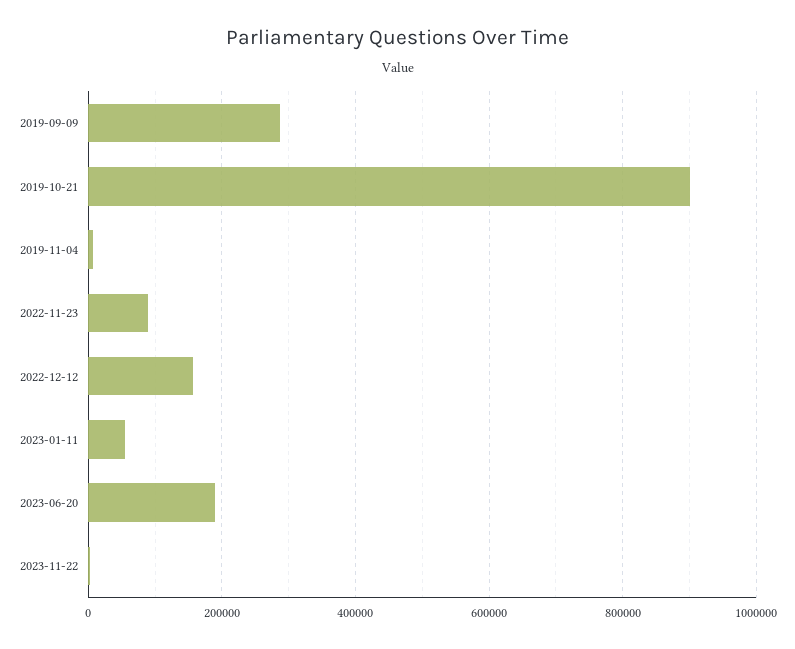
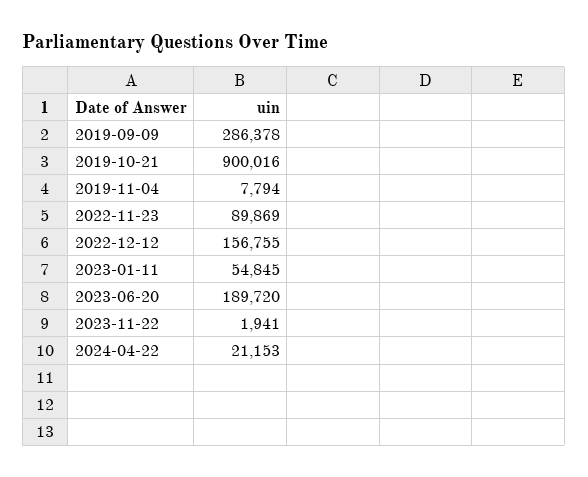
2024-04-22: none -> 21153

